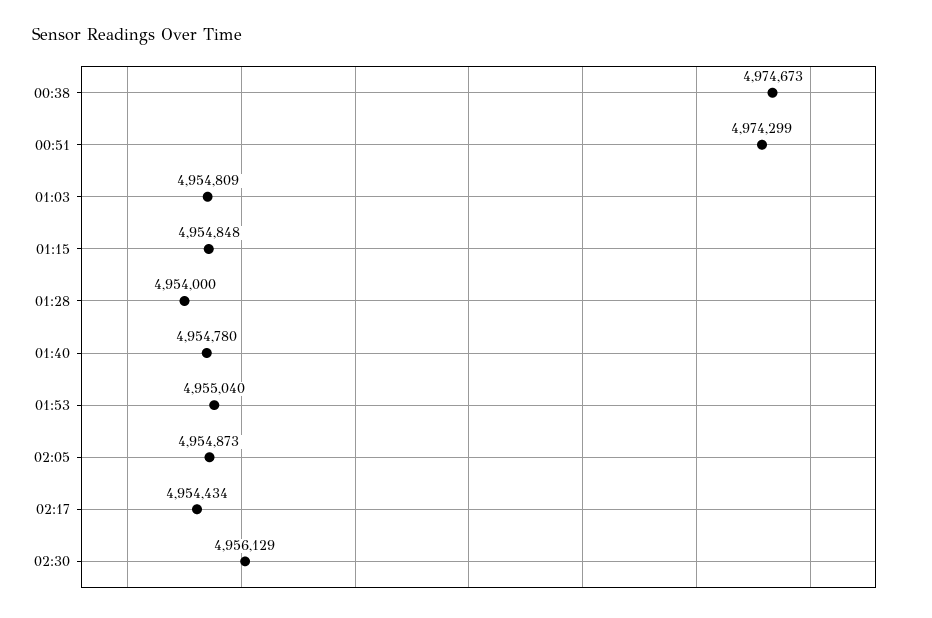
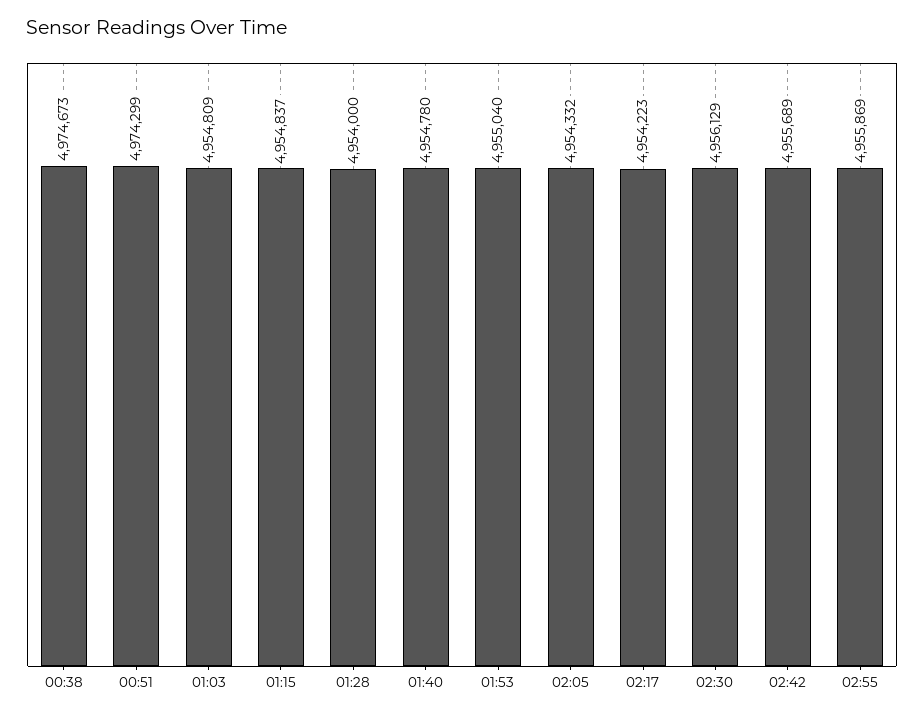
01:15: 4954848 -> 4954837
02:05: 4954873 -> 4954332
02:17: 4954434 -> 4954223
02:42: none -> 4955689
02:55: none -> 4955869

